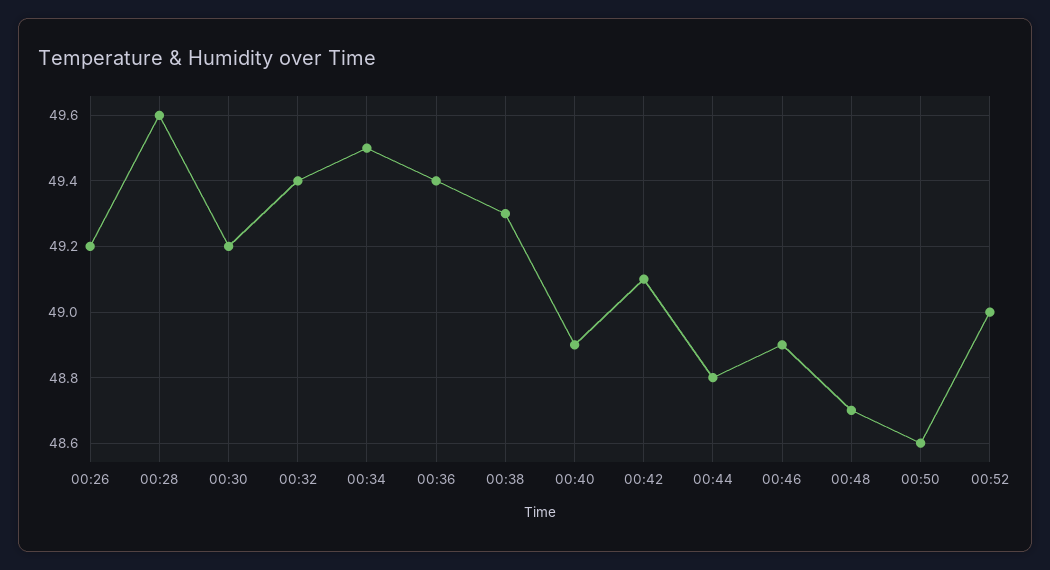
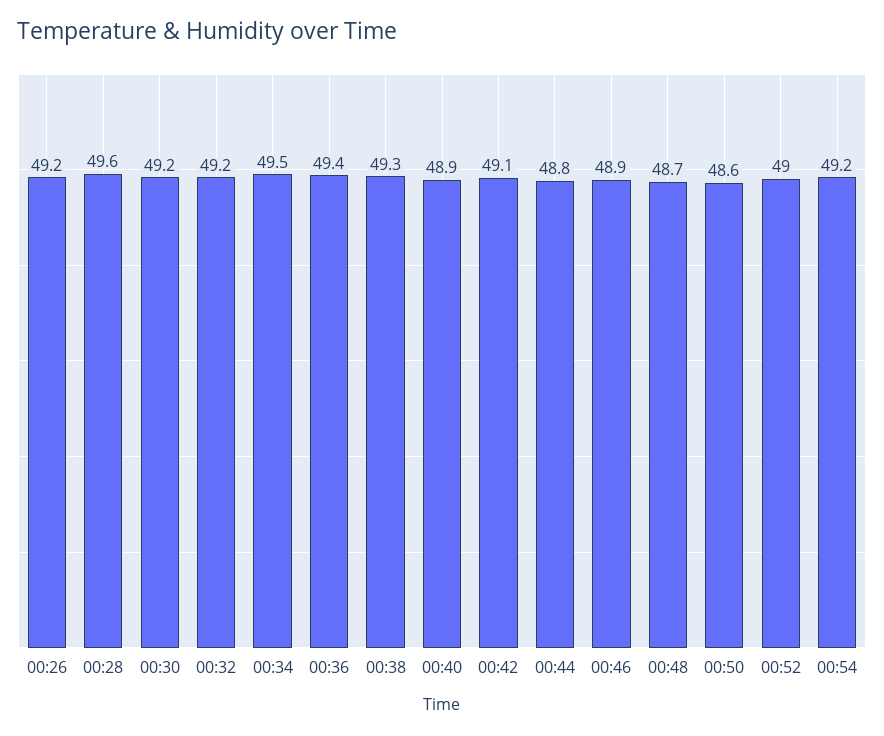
00:32: 49.4 -> 49.2
00:54: none -> 49.2

